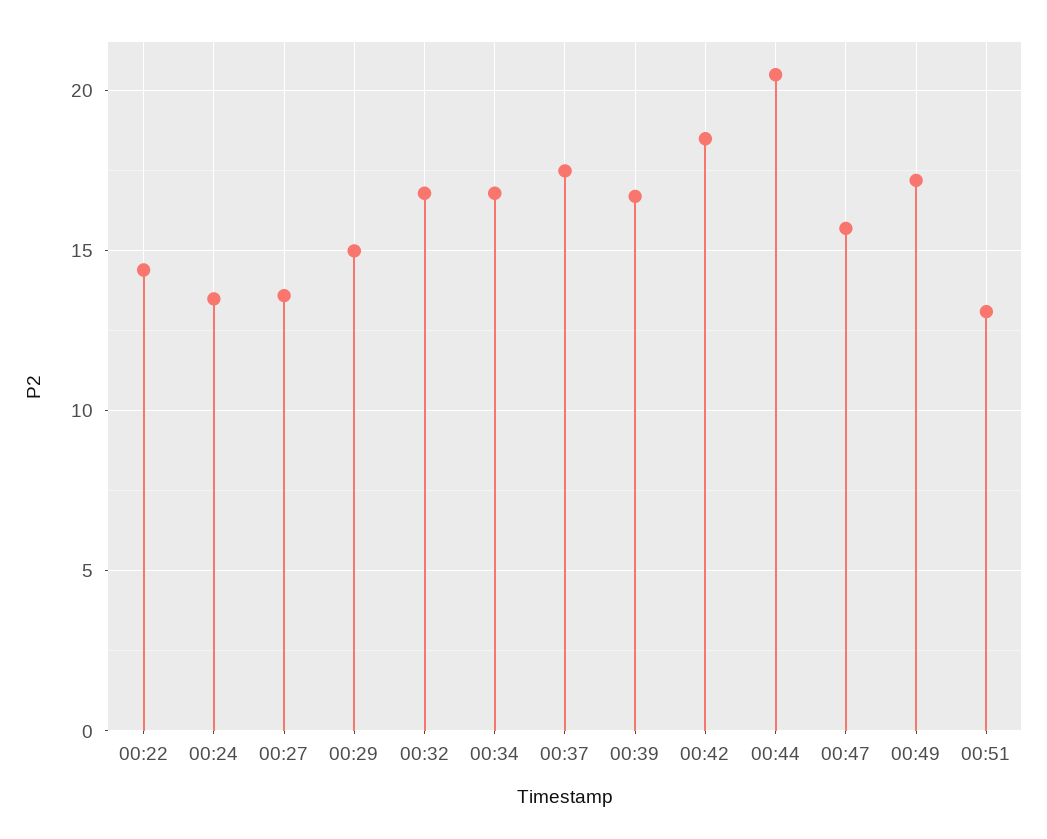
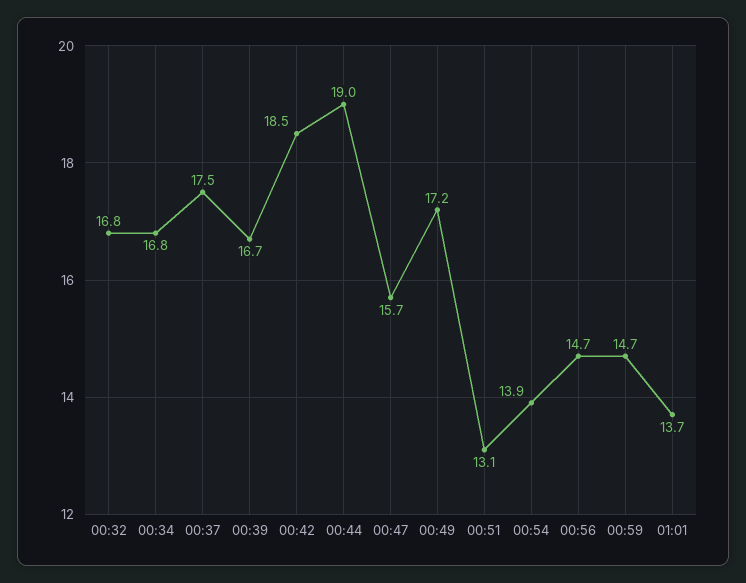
00:22: 14.5 -> none
00:24: 13.5 -> none
00:27: 13.5 -> none
00:29: 15 -> none
00:44: 20.5 -> 19
00:54: none -> 13.9
00:56: none -> 14.7
00:59: none -> 14.7
01:01: none -> 13.7

